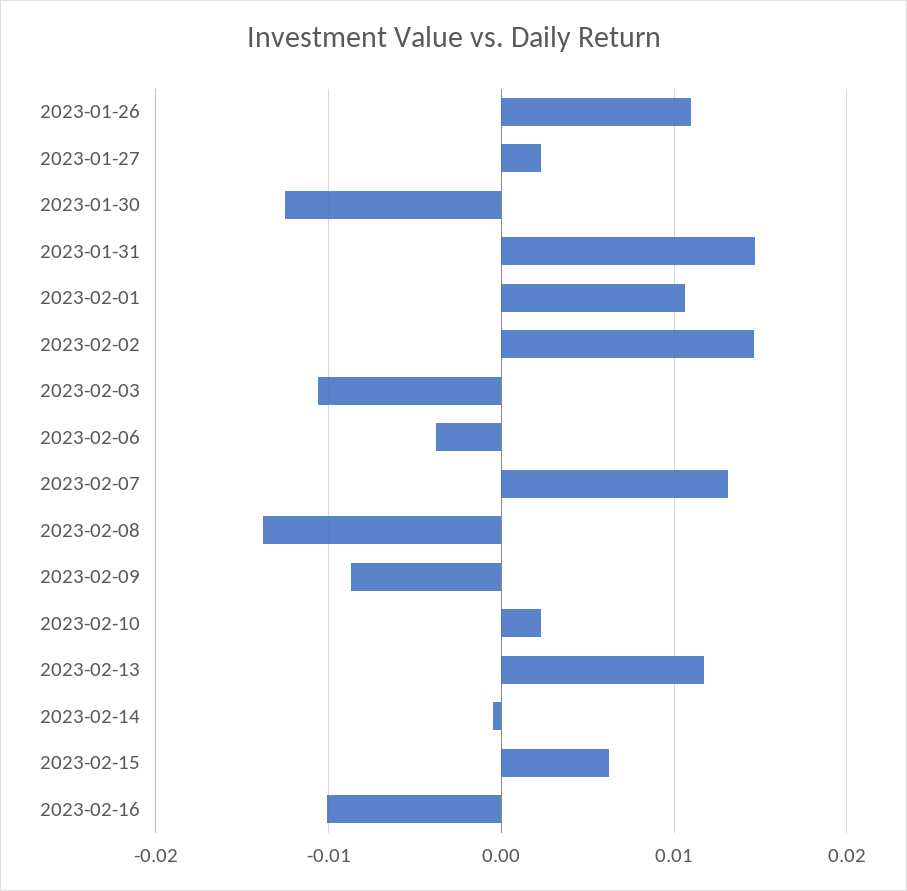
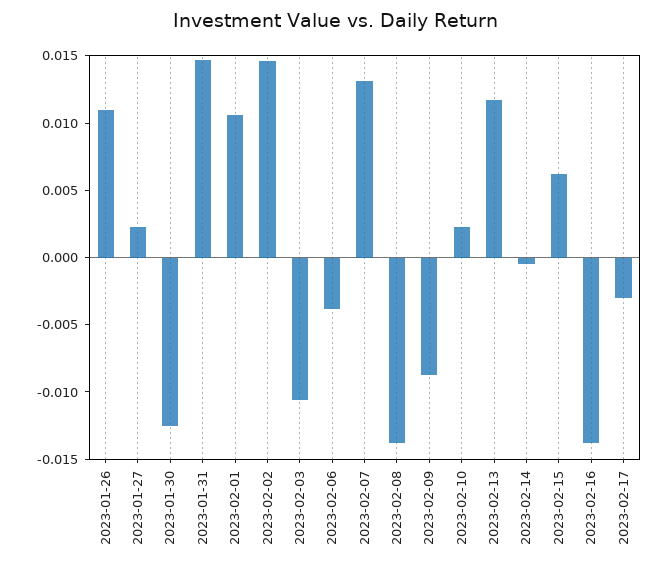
2023-02-16: -0.01 -> -0.014
2023-02-17: none -> -0.003

